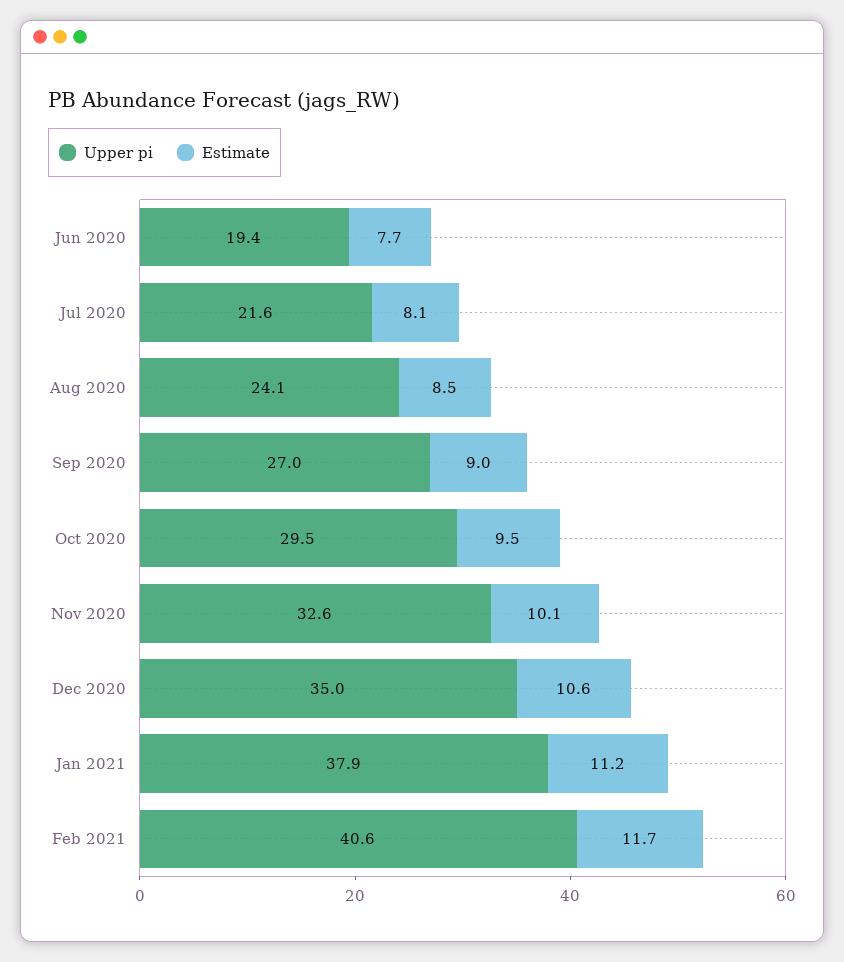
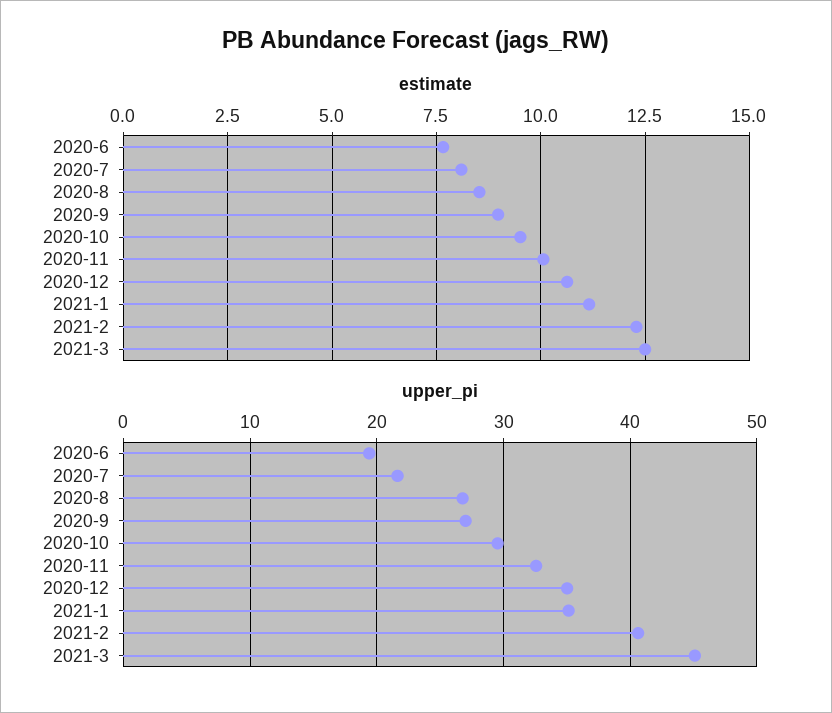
Upper pi, Aug 2020: 24.1 -> 27
Upper pi, Jan 2021: 37.9 -> 35
Estimate, Feb 2021: 11.7 -> 12.25
Estimate, 2021-3: none -> 12.5
Upper pi, 2021-3: none -> 45

